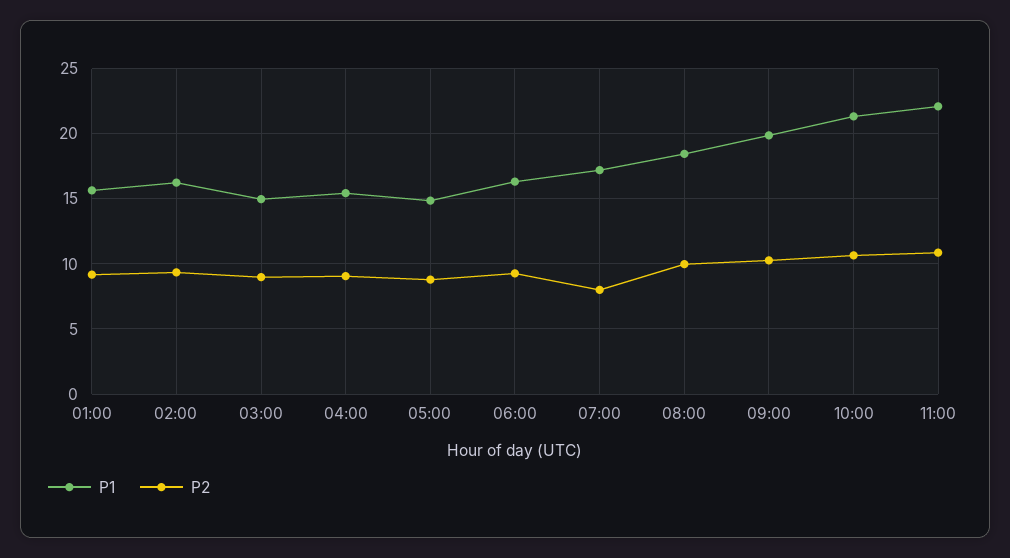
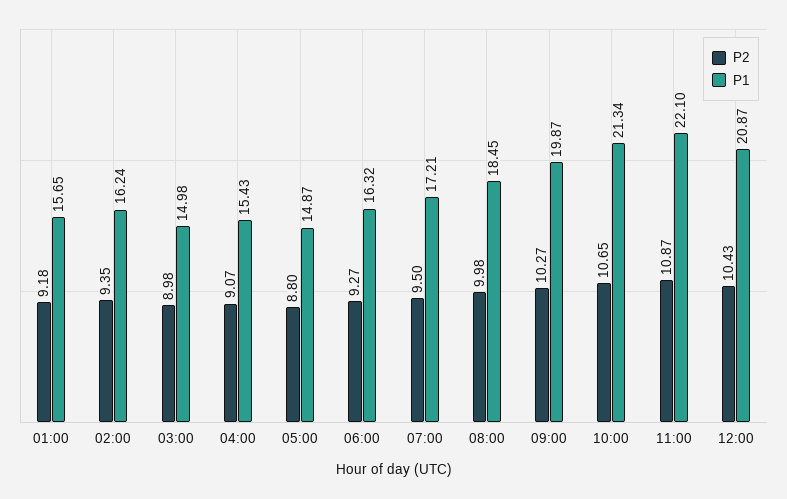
P2, 07:00: 8 -> 9.5
P2, 12:00: none -> 10.43
P1, 12:00: none -> 20.87

